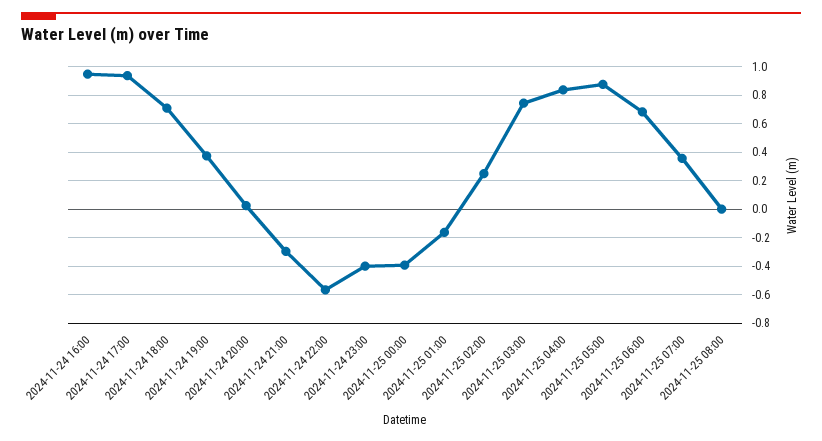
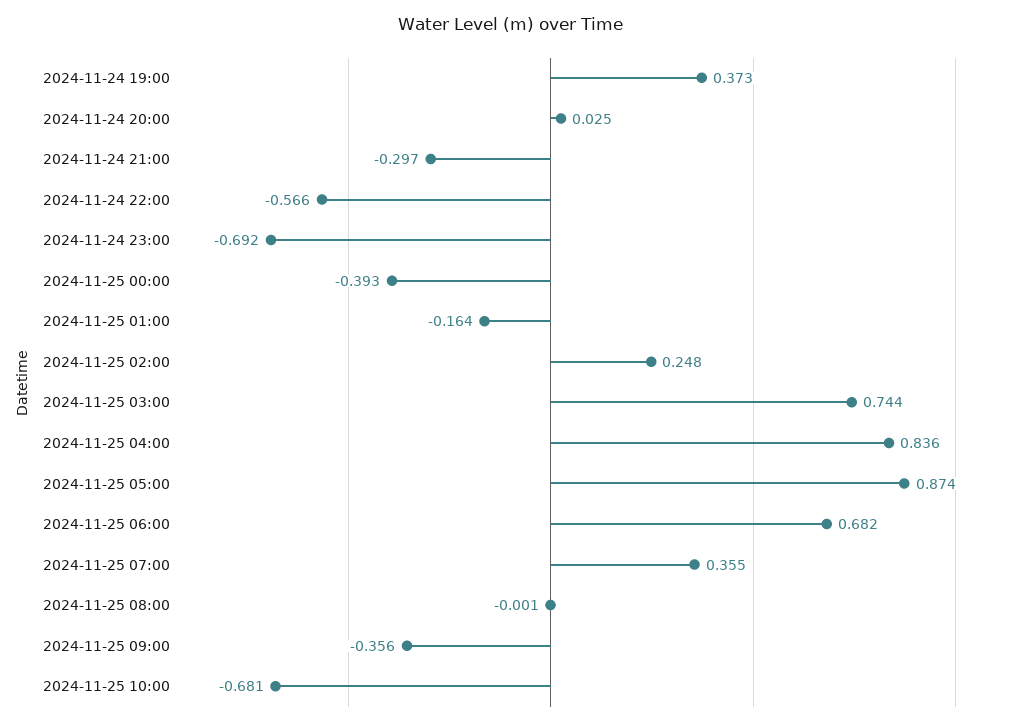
2024-11-24 16:00: 0.95 -> none
2024-11-24 17:00: 0.95 -> none
2024-11-24 18:00: 0.7 -> none
2024-11-24 23:00: -0.4 -> -0.692
2024-11-25 09:00: none -> -0.356
2024-11-25 10:00: none -> -0.681

